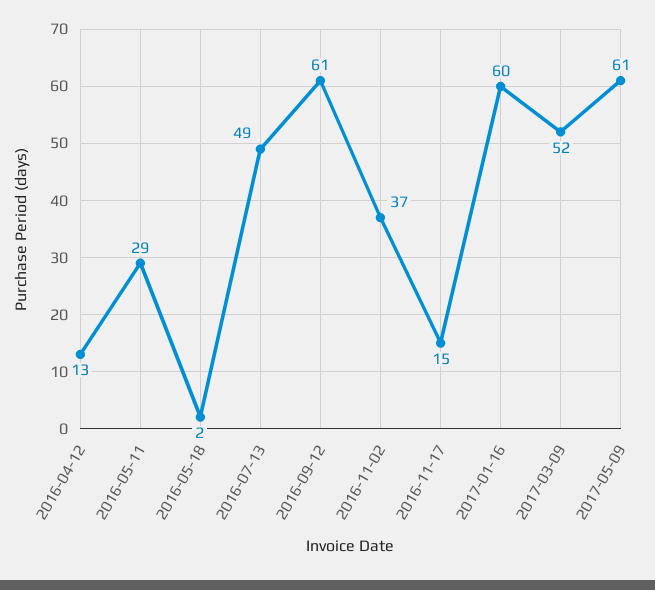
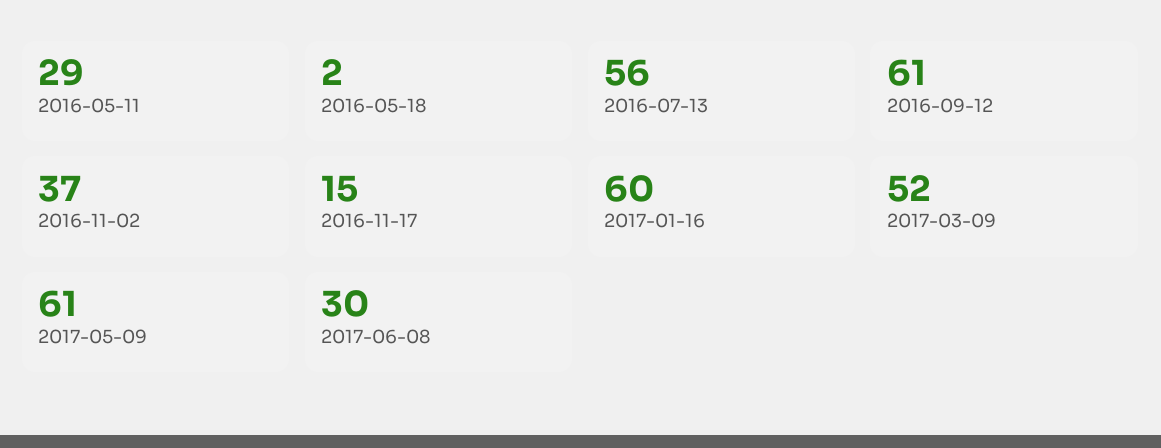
2016-04-12: 13 -> none
2016-07-13: 49 -> 56
2017-06-08: none -> 30

